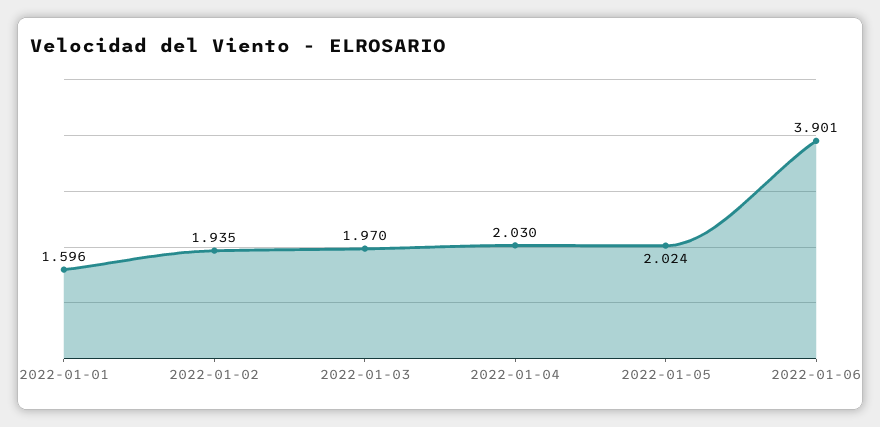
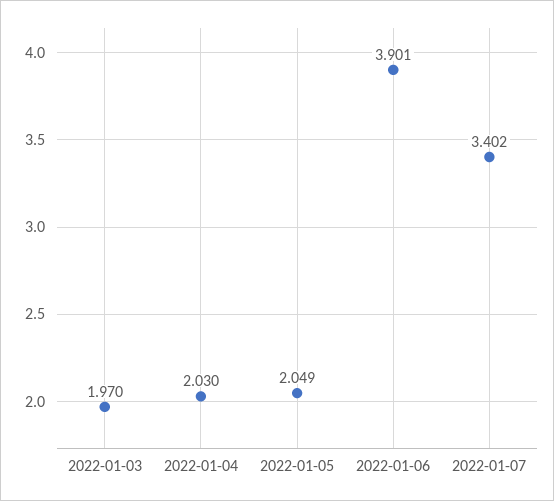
2022-01-01: 1.596 -> none
2022-01-02: 1.935 -> none
2022-01-05: 2.024 -> 2.049
2022-01-07: none -> 3.402

